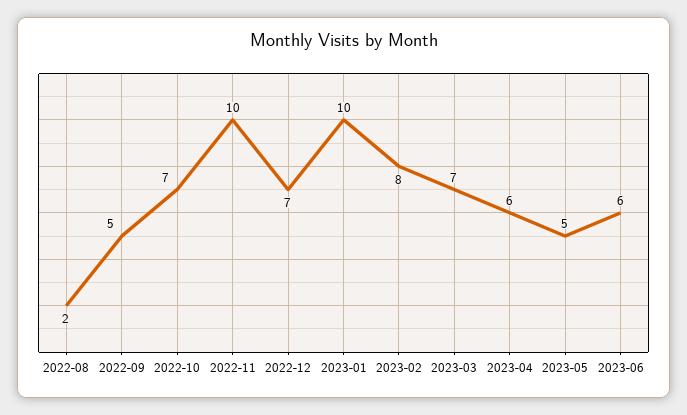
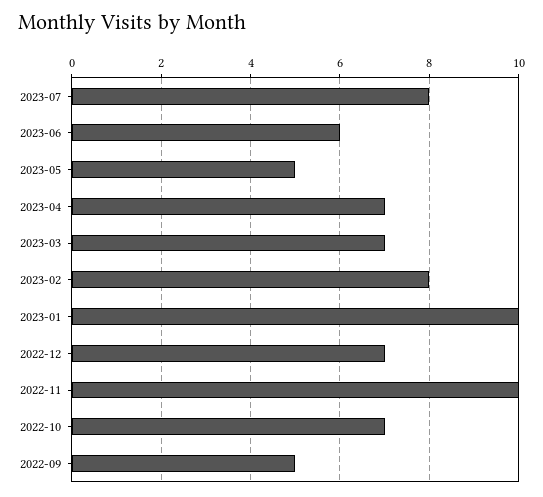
2022-08: 2 -> none
2023-04: 6 -> 7
2023-07: none -> 8

